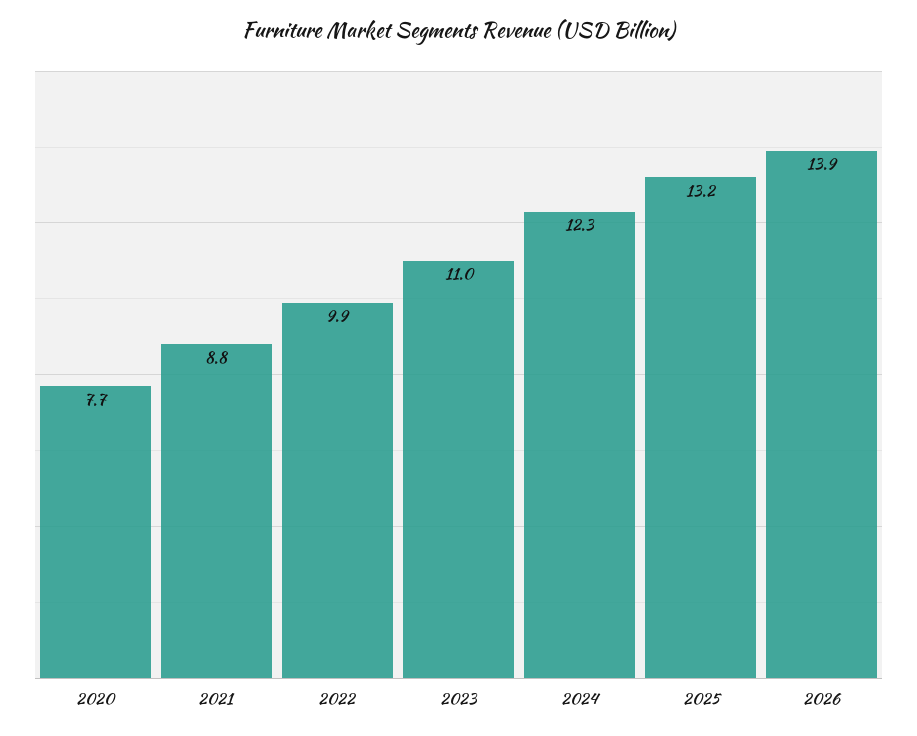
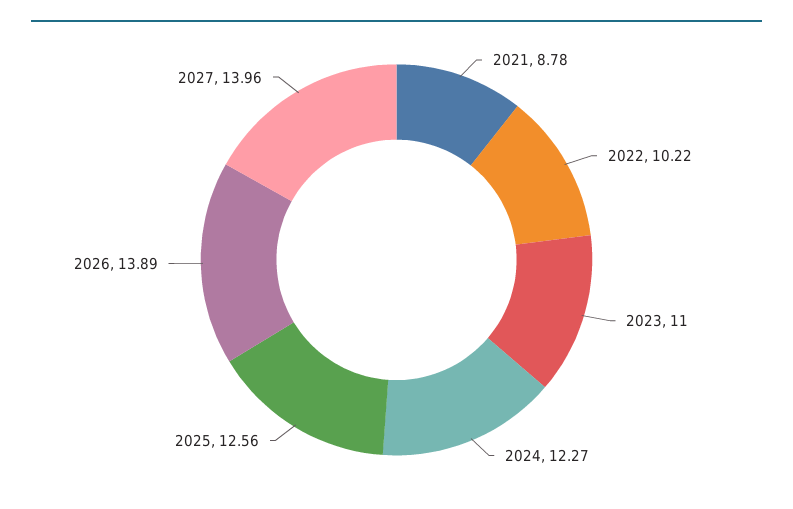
2020: 7.7 -> none
2022: 9.9 -> 10.22
2025: 13.2 -> 12.56
2027: none -> 13.96

